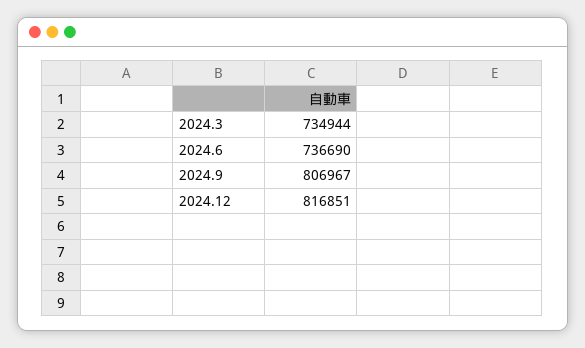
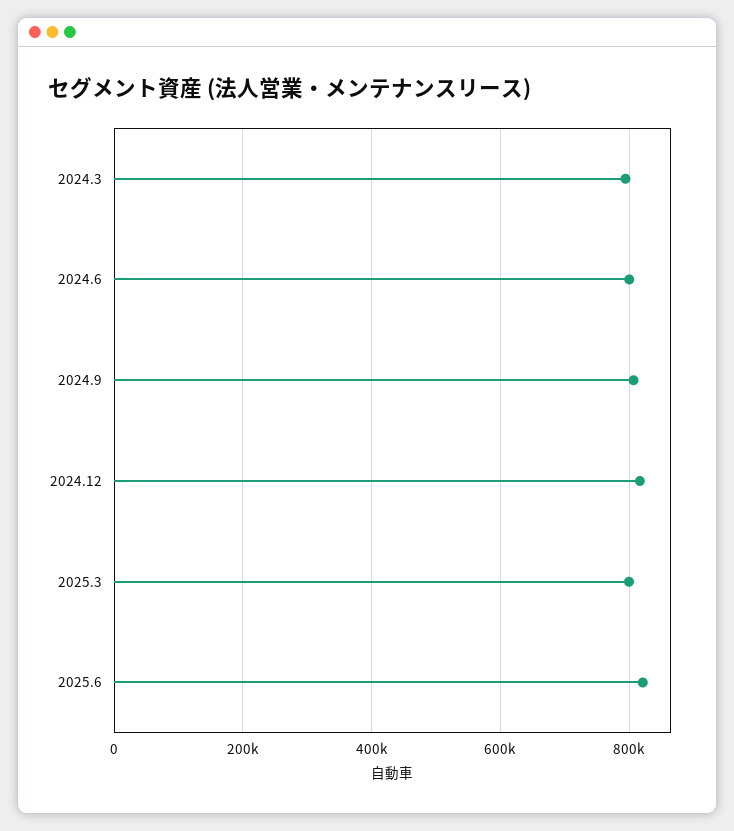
2024.3: 734944 -> 800000
2024.6: 736690 -> 800000
2025.3: none -> 800000
2025.6: none -> 820000

